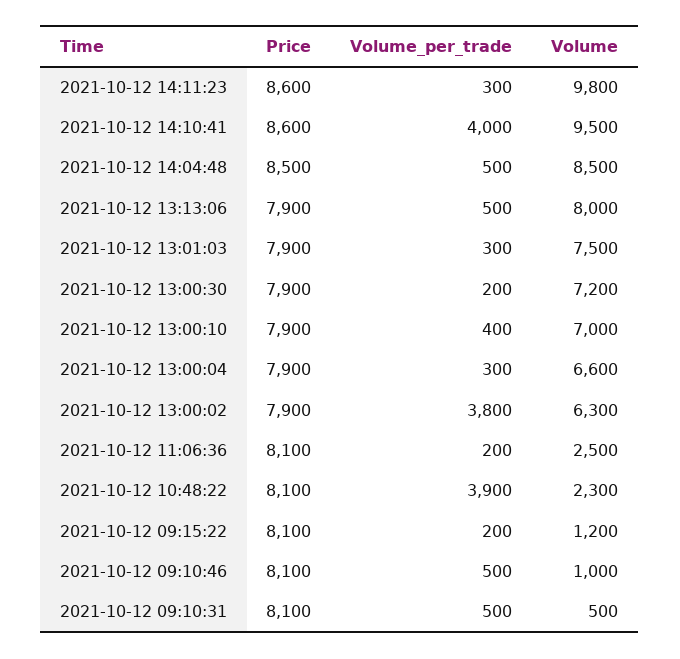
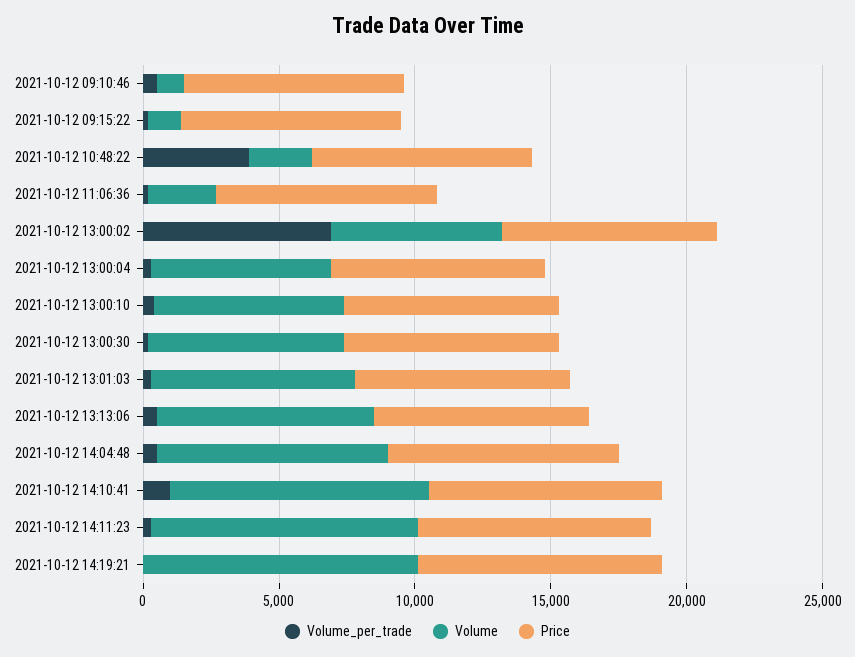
Volume_per_trade, 2021-10-12 14:10:41: 4000 -> 1000
Volume_per_trade, 2021-10-12 13:00:02: 3800 -> 7000
Price, 2021-10-12 09:10:31: 8100 -> none
Volume_per_trade, 2021-10-12 09:10:31: 500 -> none
Volume, 2021-10-12 09:10:31: 500 -> none
Volume_per_trade, 2021-10-12 14:19:21: none -> 0
Volume, 2021-10-12 14:19:21: none -> 10000
Price, 2021-10-12 14:19:21: none -> 9000

